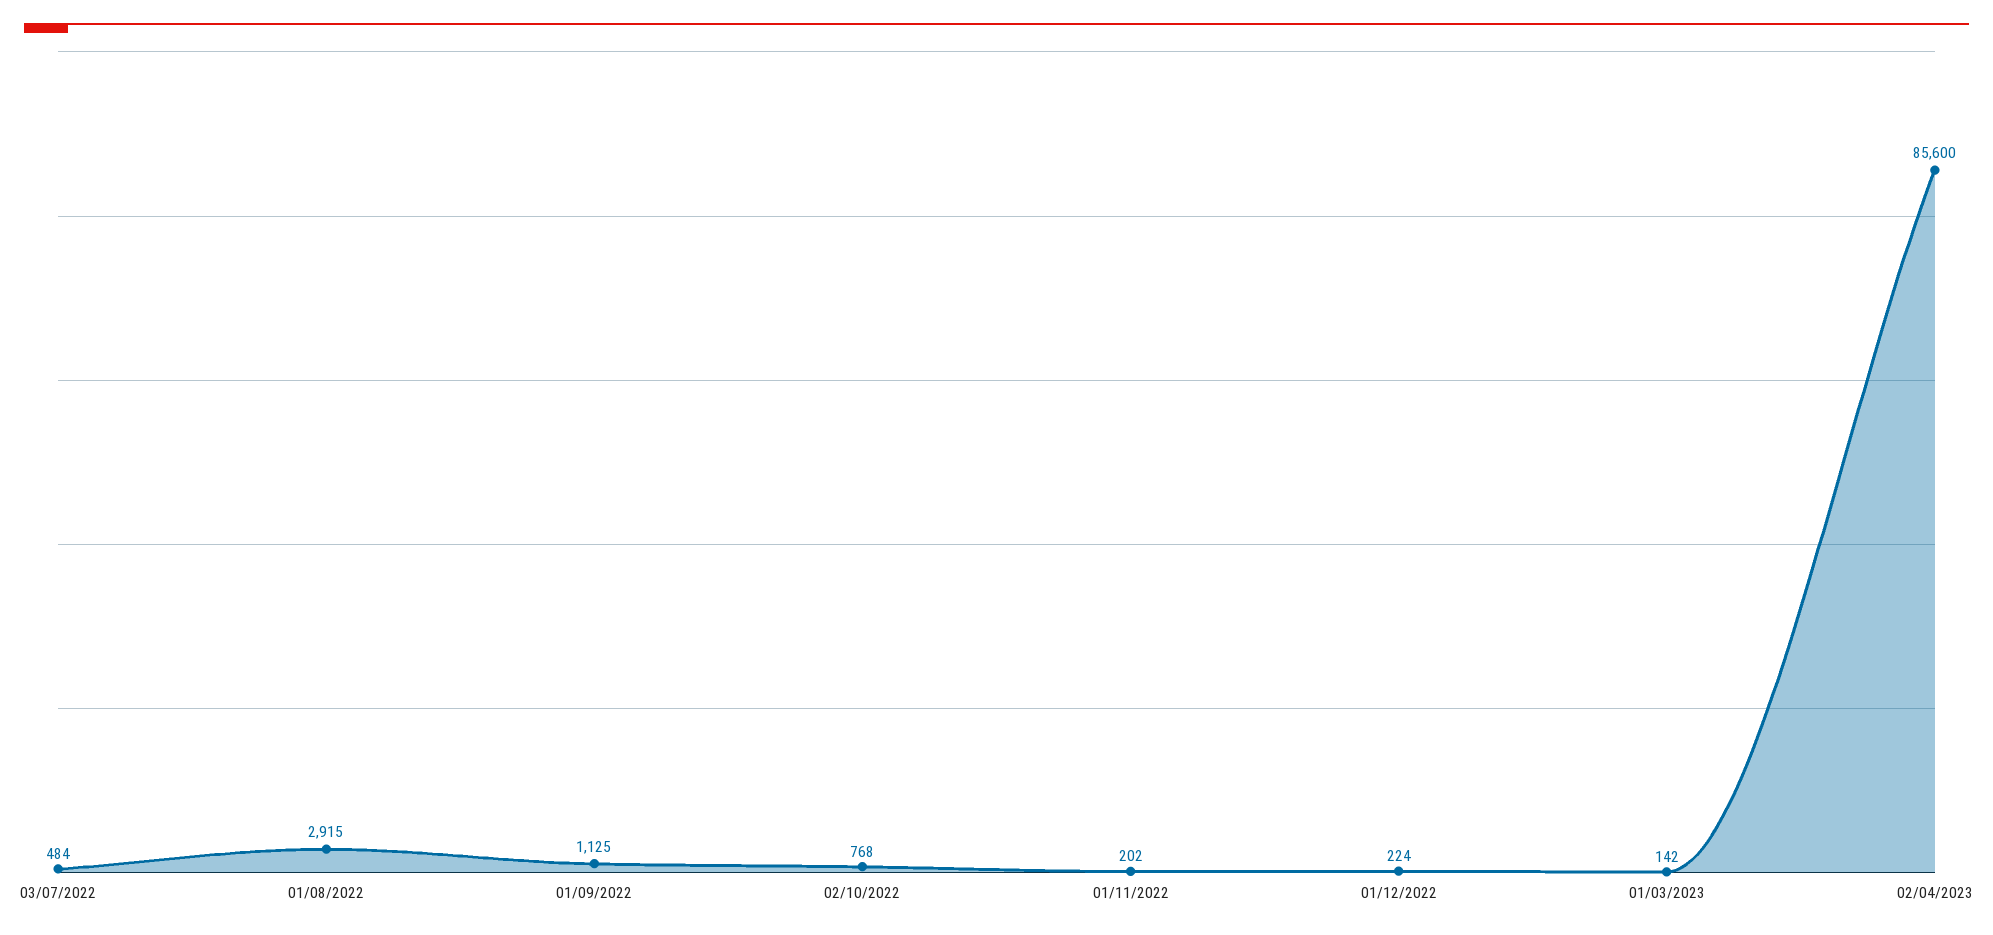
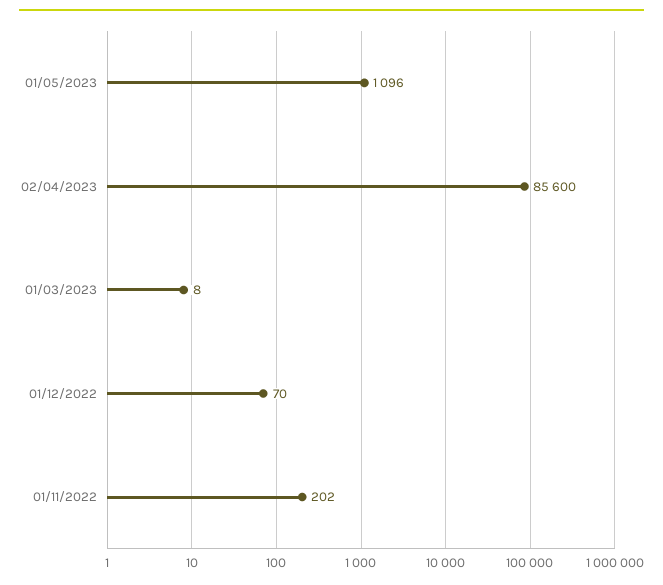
03/07/2022: 484 -> none
01/08/2022: 2915 -> none
01/09/2022: 1125 -> none
02/10/2022: 768 -> none
01/12/2022: 224 -> 70
01/03/2023: 142 -> 8
01/05/2023: none -> 1096

